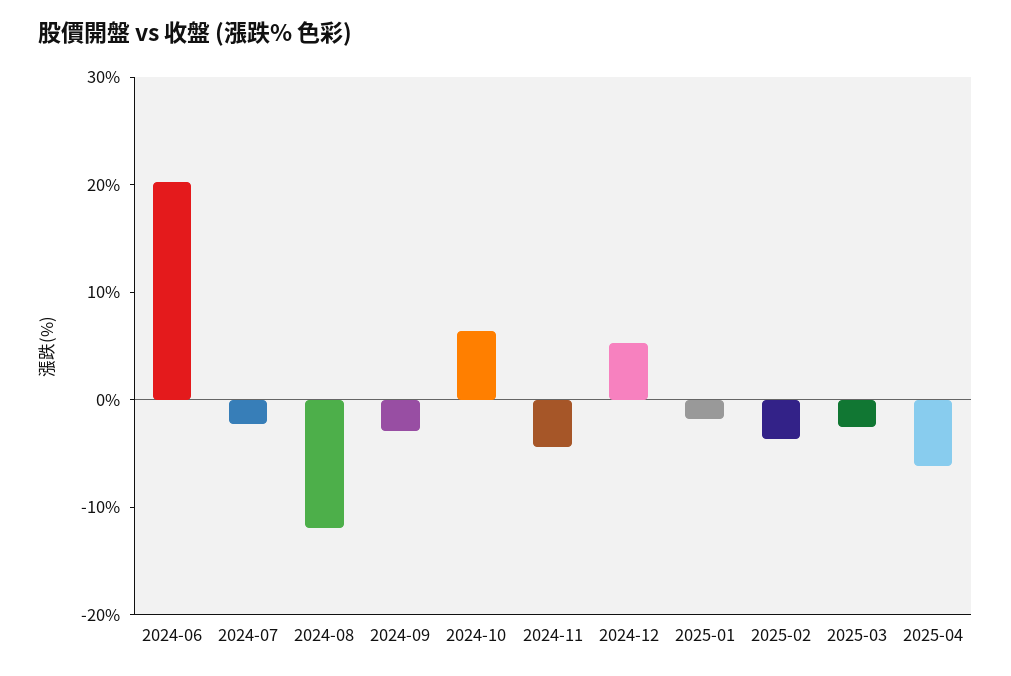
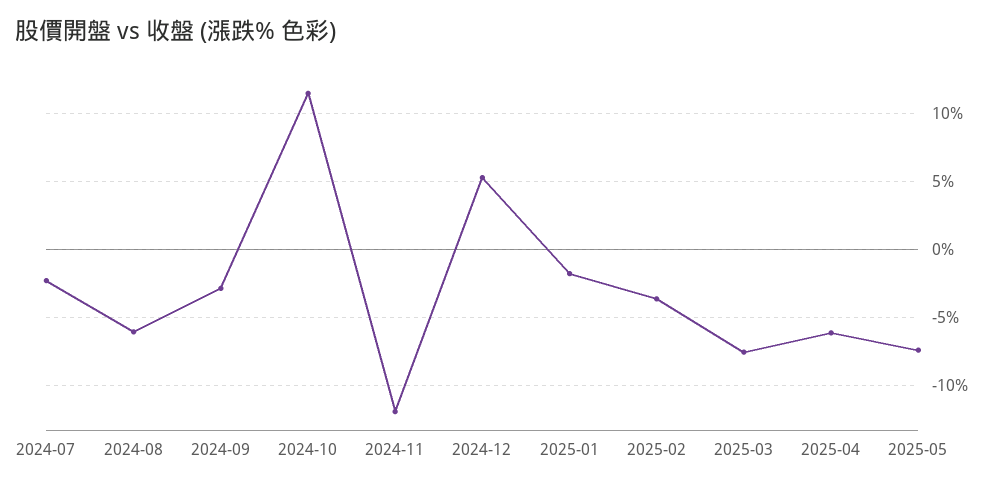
2024-06: 20 -> none
2024-08: -12 -> -6
2024-10: 6 -> 11.5
2024-11: -4 -> -12
2025-03: -2 -> -7.5
2025-05: none -> -7.5

